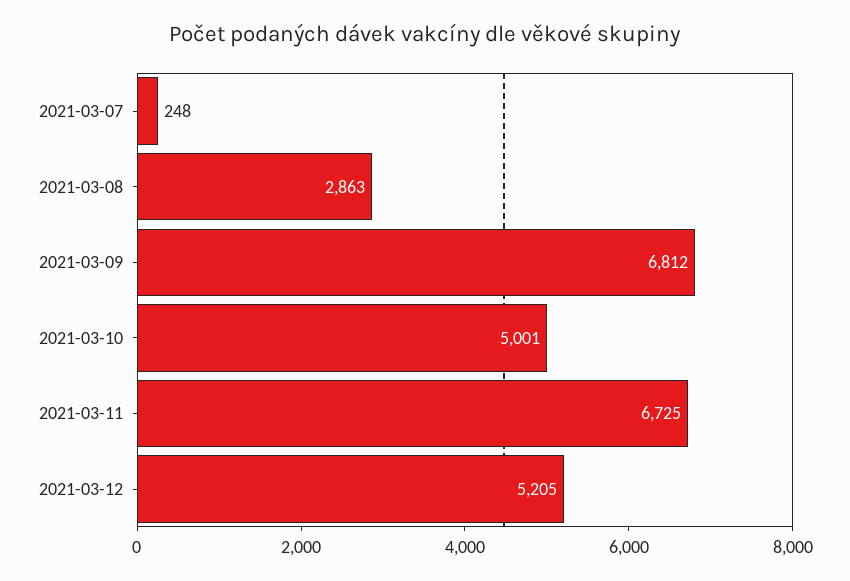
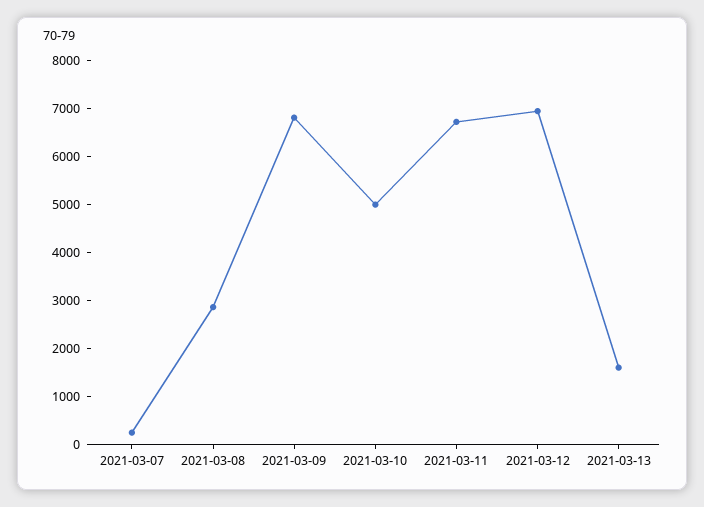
2021-03-12: 5205 -> 7000
2021-03-13: none -> 1600

